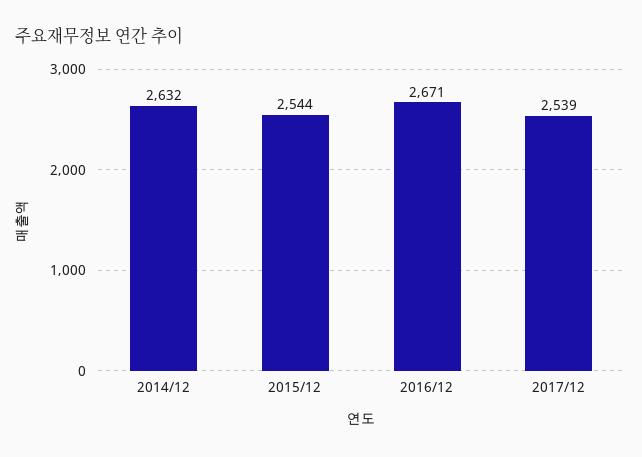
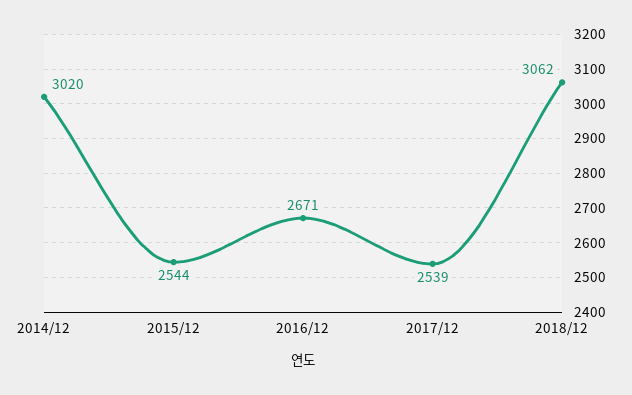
2014/12: 2632 -> 3020
2018/12: none -> 3062

